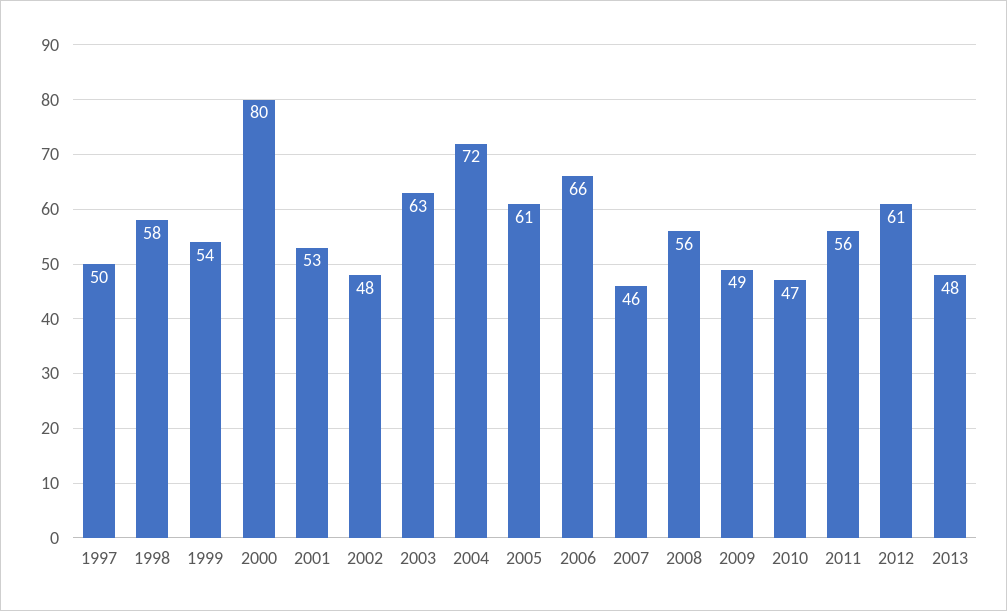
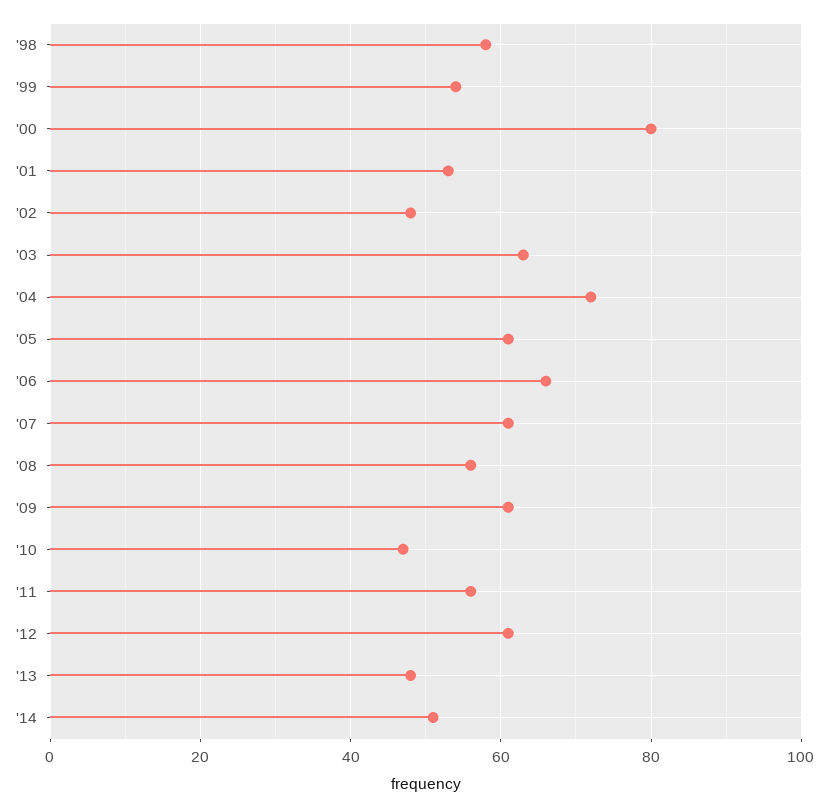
1997: 50 -> none
2007: 46 -> 60
2009: 49 -> 60
'14: none -> 50

